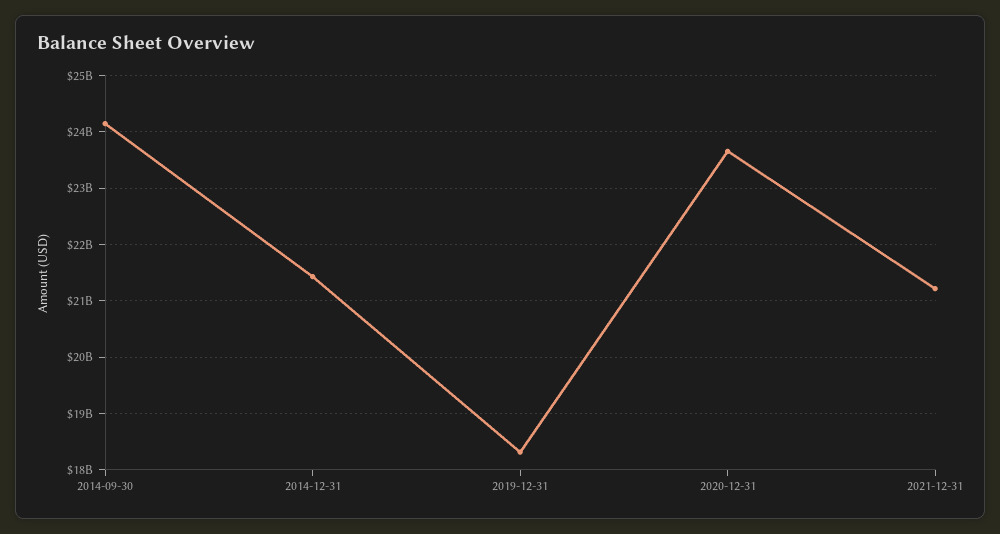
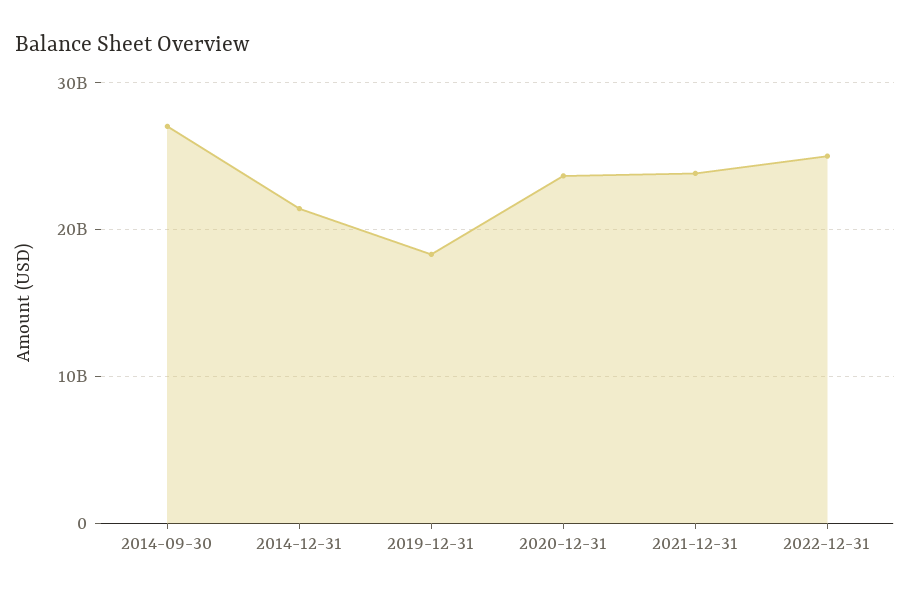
2014-09-30: 24200000000 -> 27000000000
2021-12-31: 21200000000 -> 24000000000
2022-12-31: none -> 25000000000

